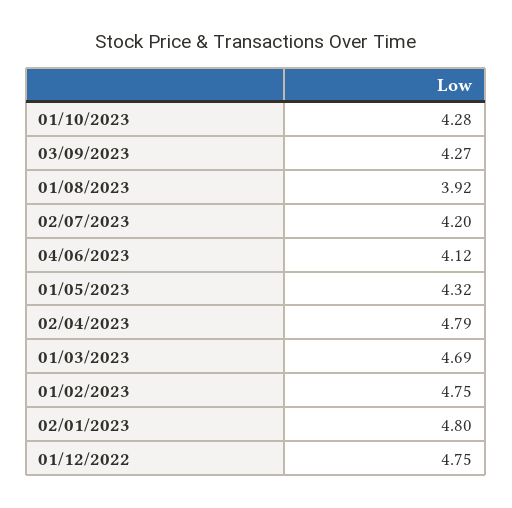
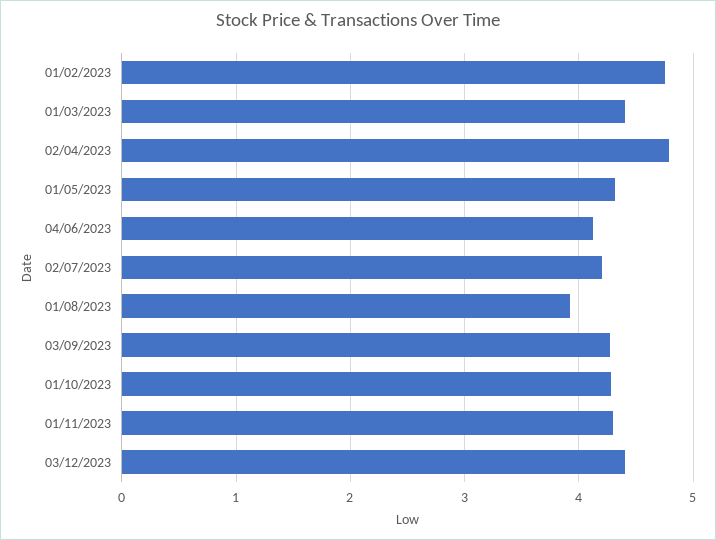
01/03/2023: 4.69 -> 4.4
02/01/2023: 4.8 -> none
01/12/2022: 4.75 -> none
01/11/2023: none -> 4.3
03/12/2023: none -> 4.4

